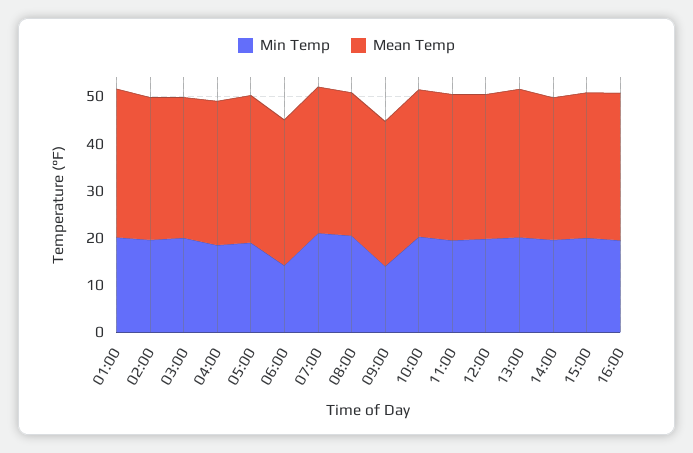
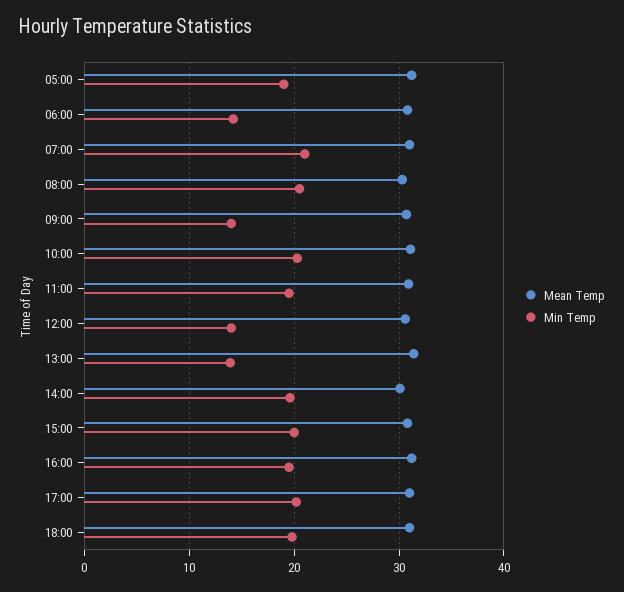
Min Temp, 01:00: 20 -> none
Mean Temp, 01:00: 32 -> none
Min Temp, 02:00: 20 -> none
Mean Temp, 02:00: 30 -> none
Min Temp, 03:00: 20 -> none
Mean Temp, 03:00: 30 -> none
Min Temp, 04:00: 18 -> none
Mean Temp, 04:00: 30 -> none
Min Temp, 12:00: 20 -> 14
Min Temp, 13:00: 20 -> 14
Mean Temp, 17:00: none -> 31
Min Temp, 17:00: none -> 20
Mean Temp, 18:00: none -> 31
Min Temp, 18:00: none -> 20

